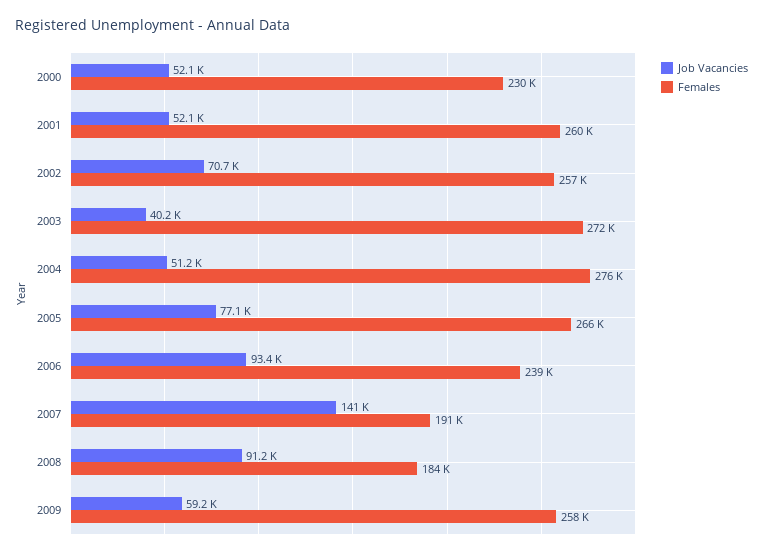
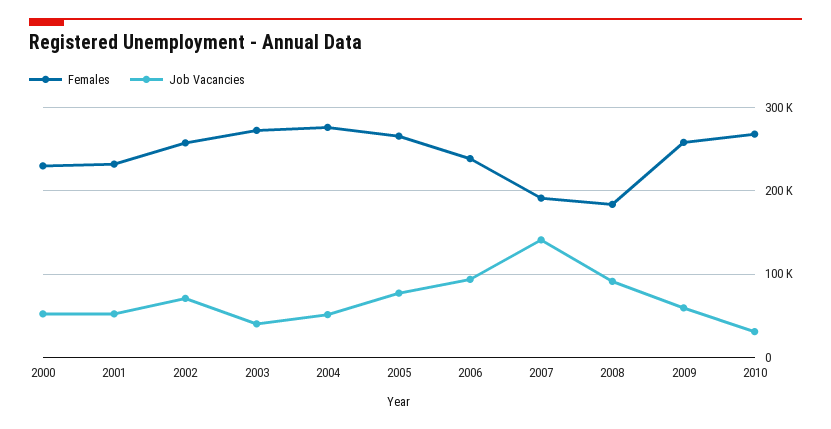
Females, 2001: 260000 -> 230000
Females, 2010: none -> 270000
Job Vacancies, 2010: none -> 30000

